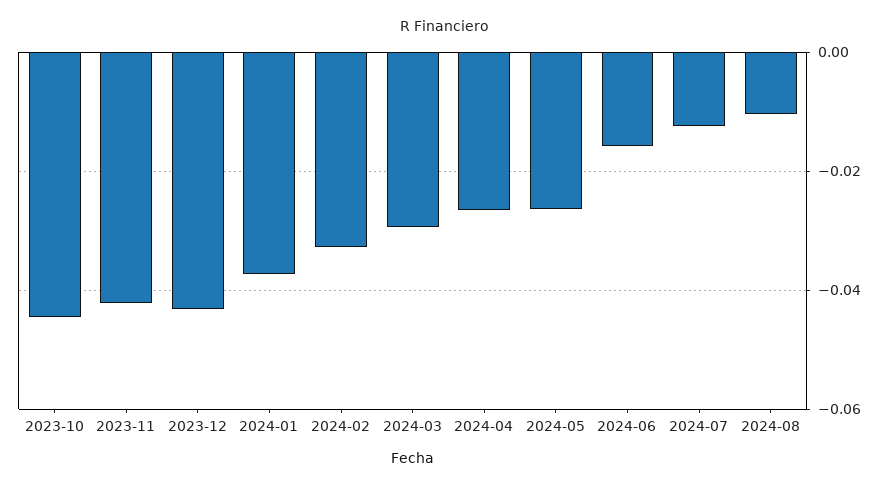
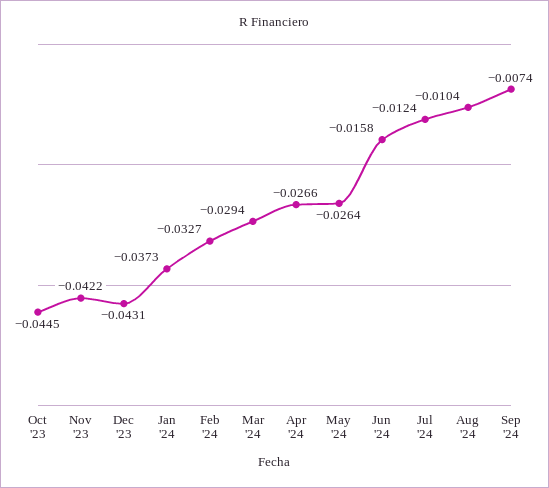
Sep '24: none -> -0.0074

